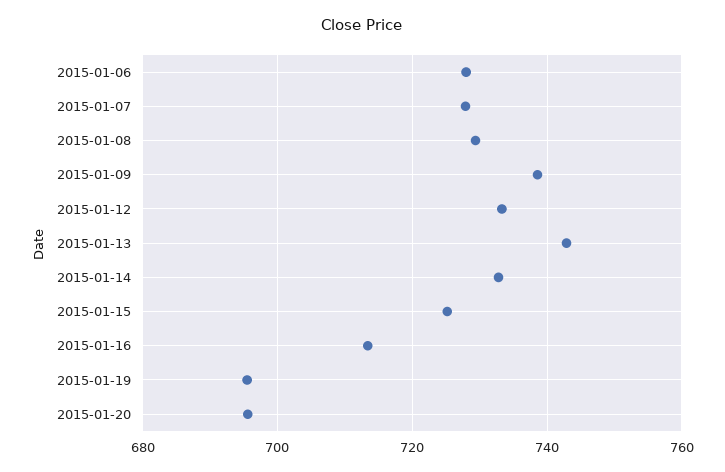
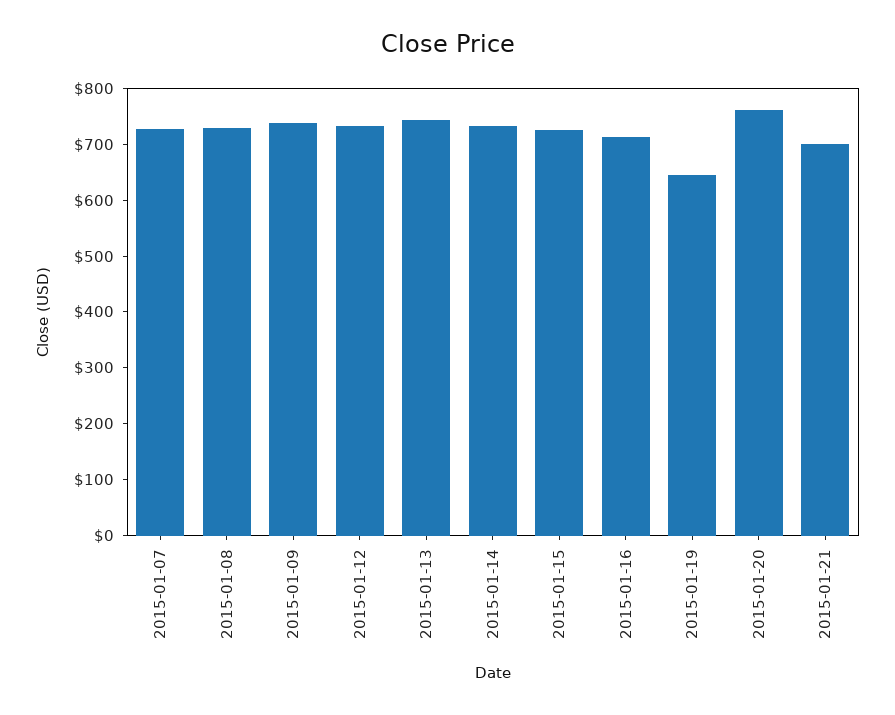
2015-01-06: 728 -> none
2015-01-19: 696 -> 640
2015-01-20: 696 -> 760
2015-01-21: none -> 700

